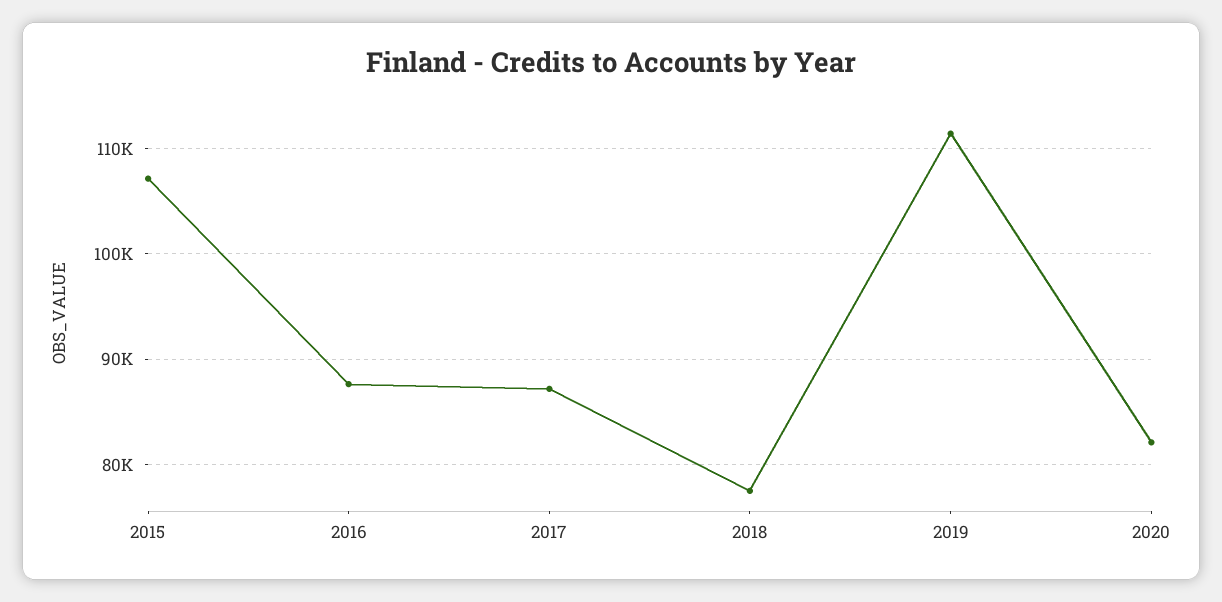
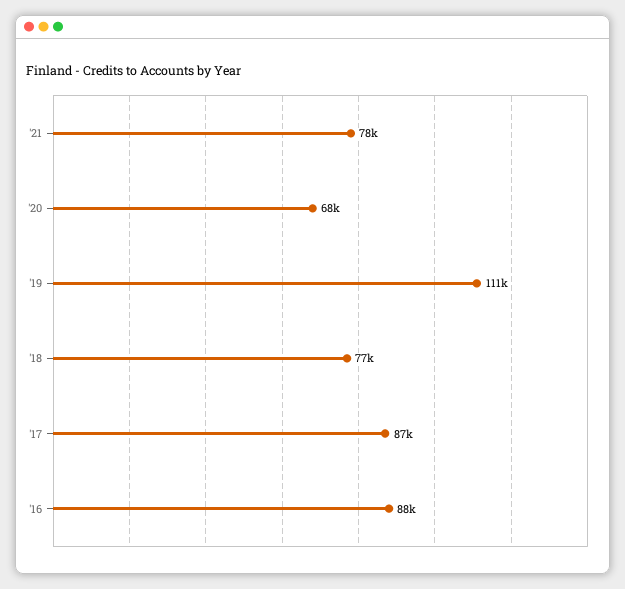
2015: 107000 -> none
2020: 82000 -> 68000
'21: none -> 78000

